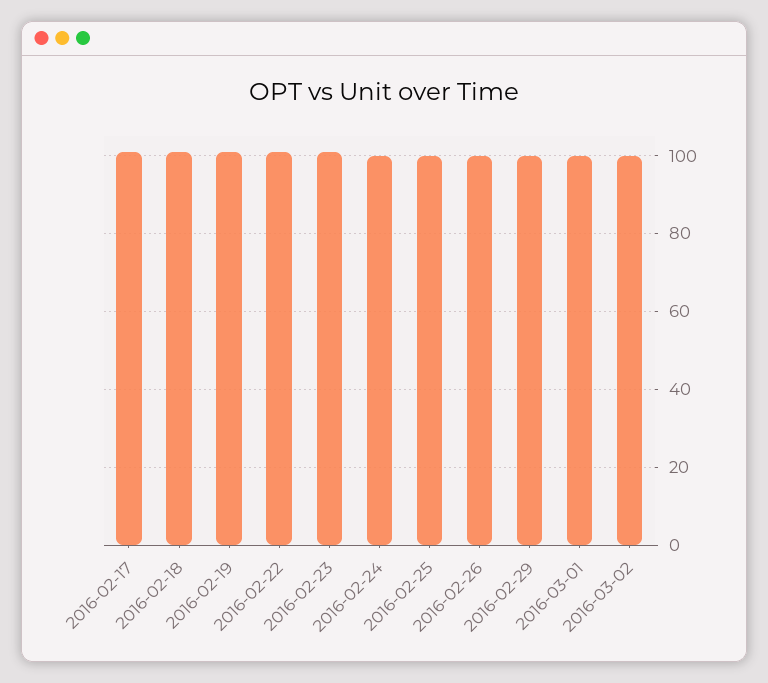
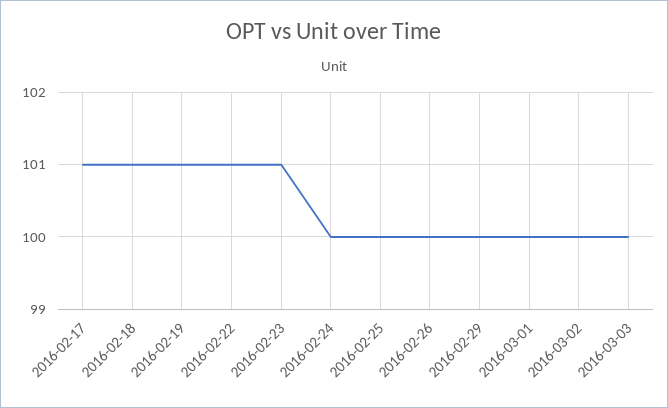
2016-03-03: none -> 100

